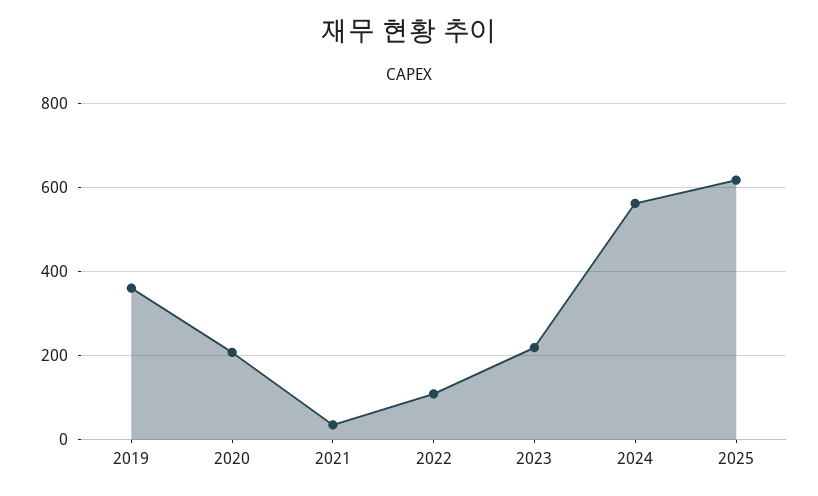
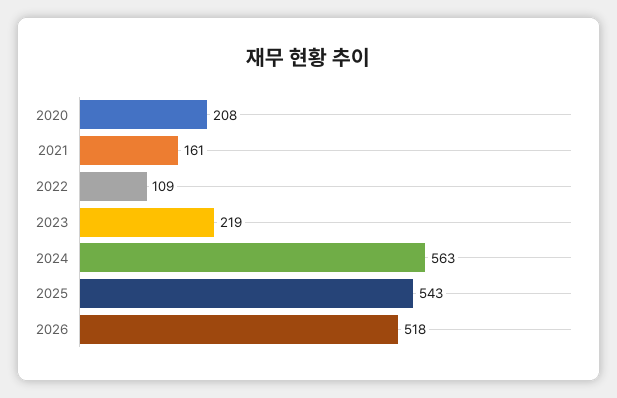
2019: 360 -> none
2021: 40 -> 161
2025: 620 -> 543
2026: none -> 518

